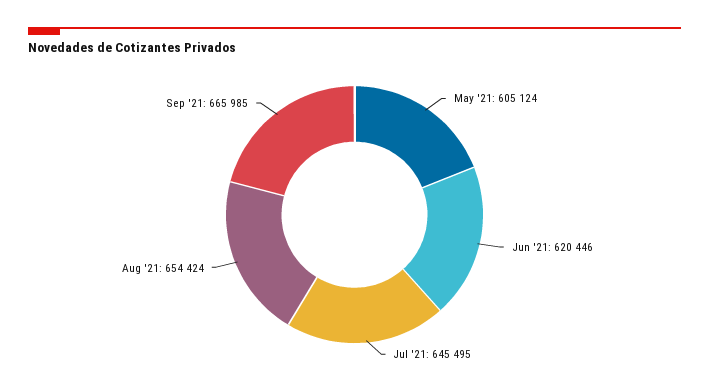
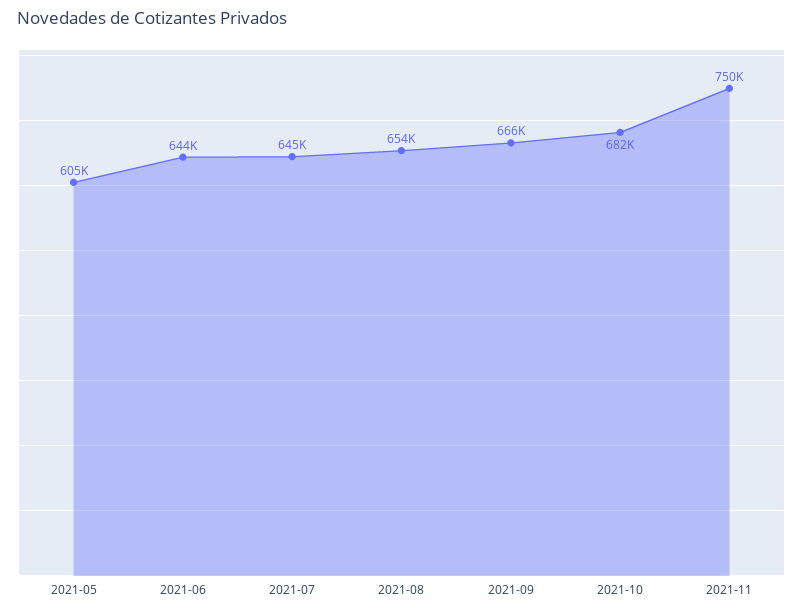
Jun '21: 620446 -> 644000
2021-10: none -> 682000
2021-11: none -> 750000

